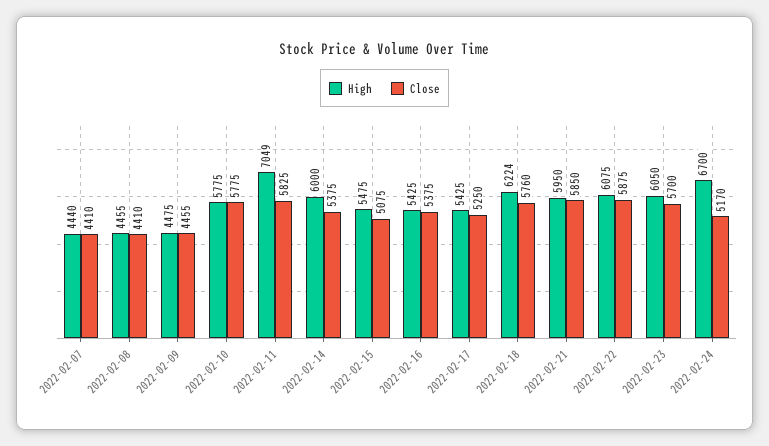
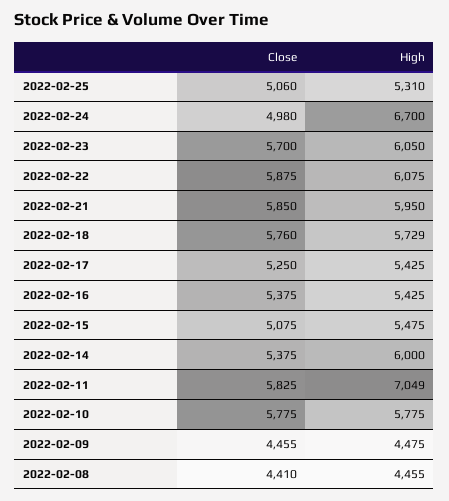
High, 2022-02-07: 4440 -> none
Close, 2022-02-07: 4410 -> none
High, 2022-02-18: 6224 -> 5729
Close, 2022-02-24: 5170 -> 4980
Close, 2022-02-25: none -> 5060
High, 2022-02-25: none -> 5310

